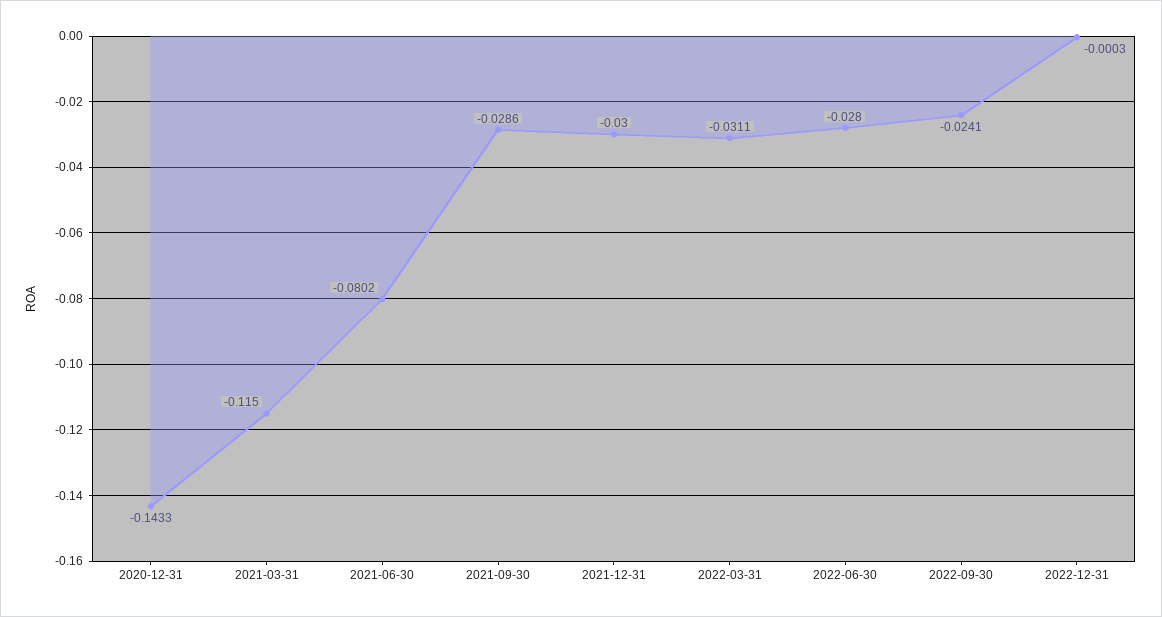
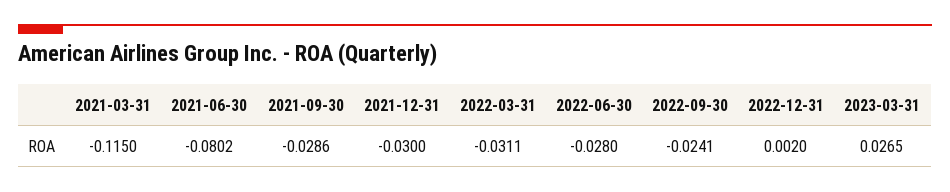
2020-12-31: -0.1433 -> none
2022-12-31: -0.0003 -> 0.002
2023-03-31: none -> 0.0265

